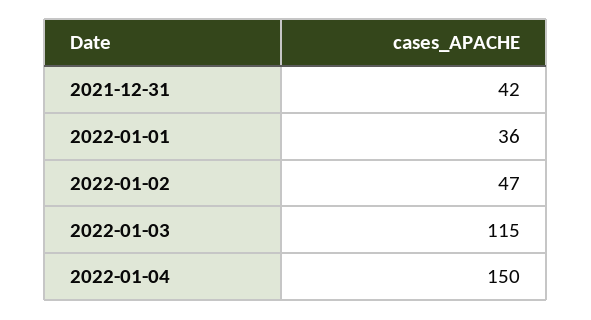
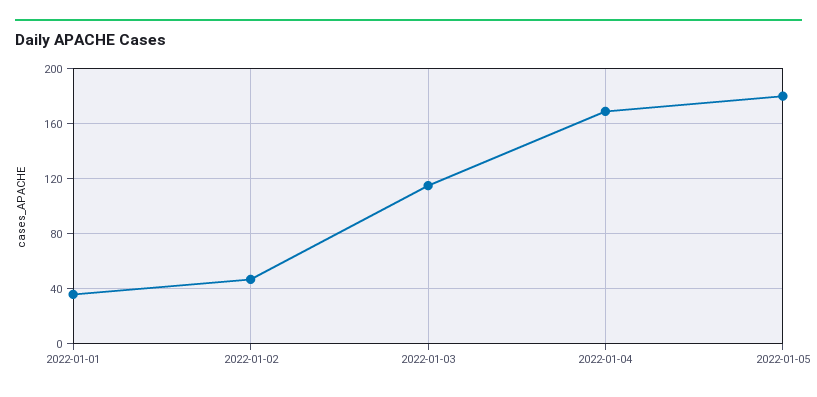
2021-12-31: 42 -> none
2022-01-04: 150 -> 170
2022-01-05: none -> 180

